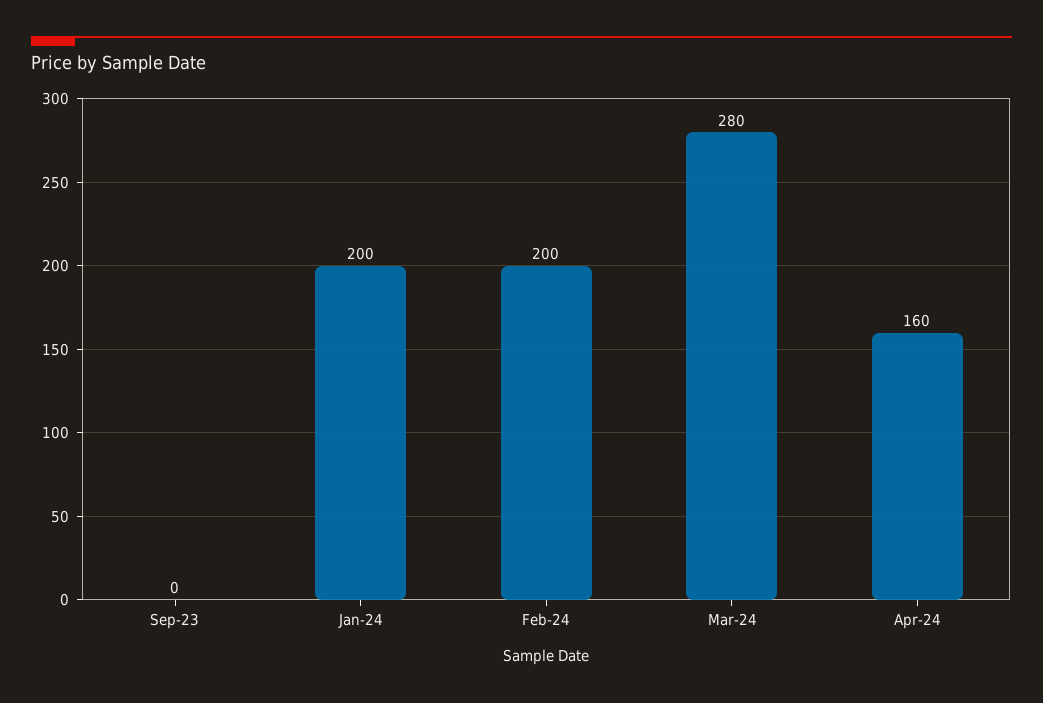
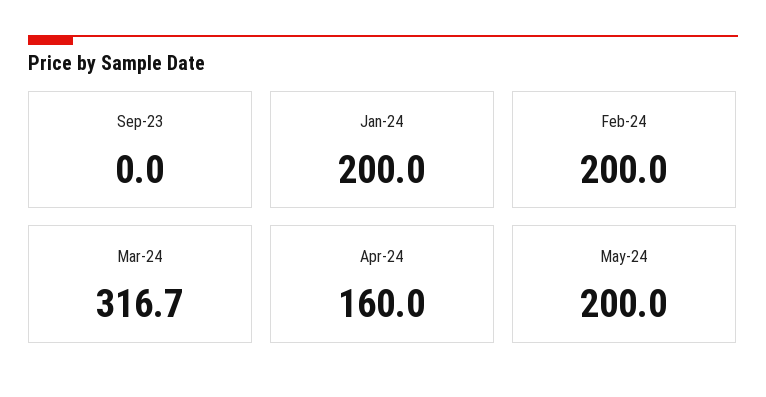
Mar-24: 280 -> 316.7
May-24: none -> 200

